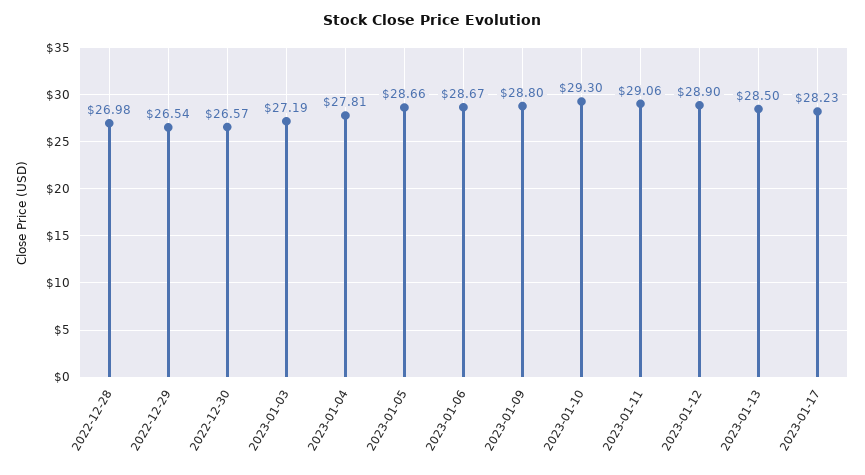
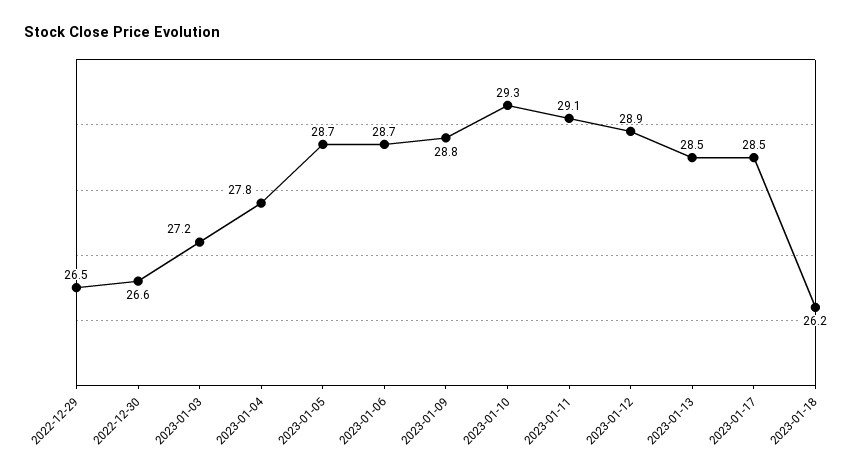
2022-12-28: 26.98 -> none
2023-01-17: 28.23 -> 28.5
2023-01-18: none -> 26.2

